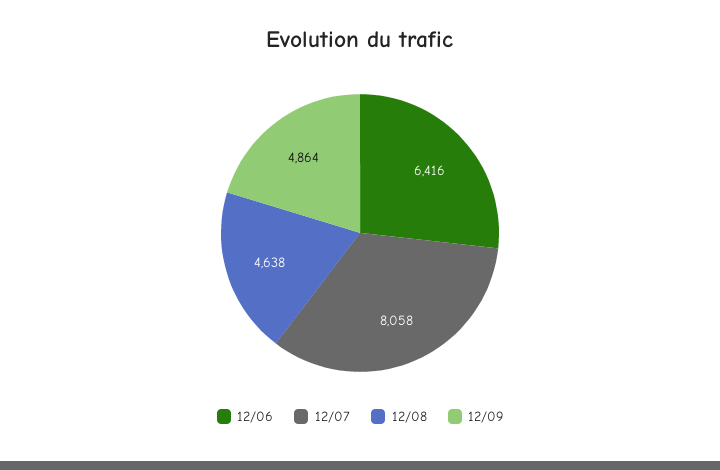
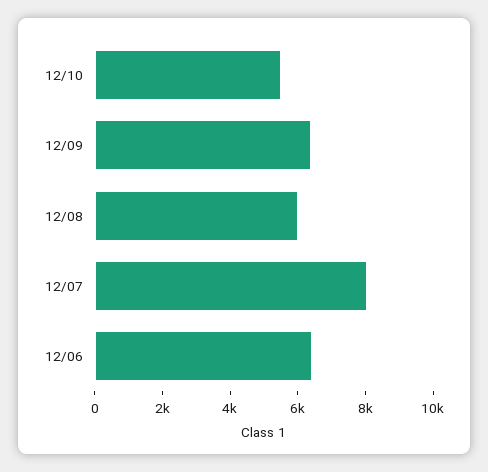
12/08: 4638 -> 6000
12/09: 4864 -> 6500
12/10: none -> 5500

